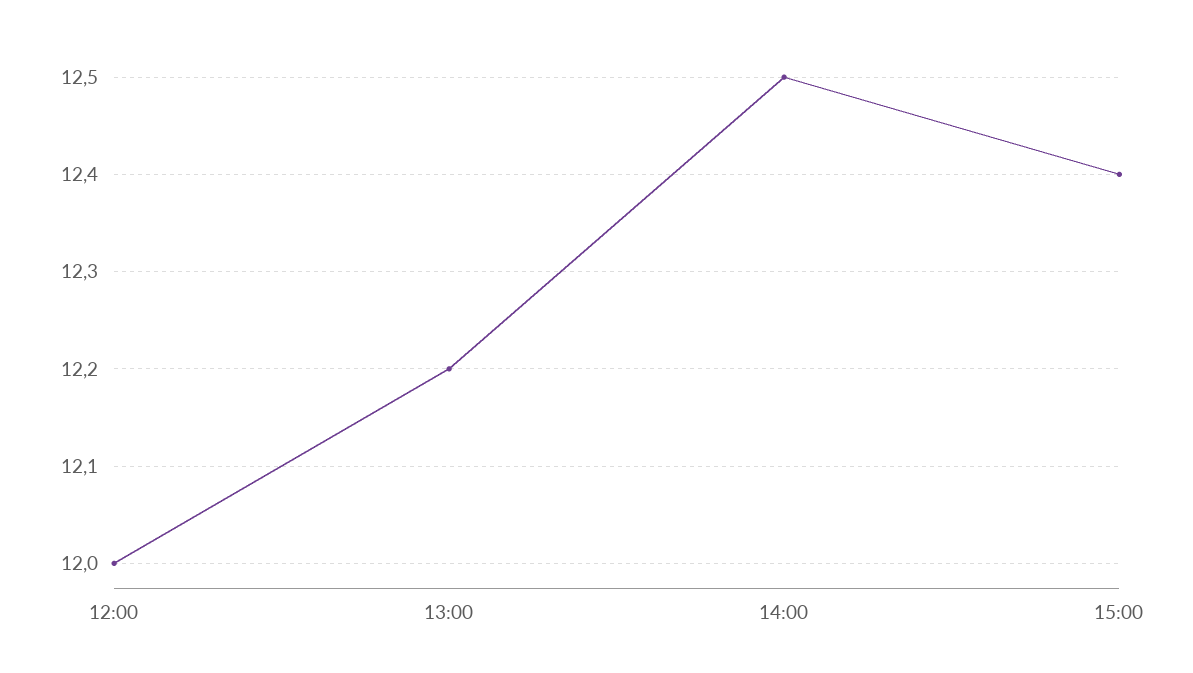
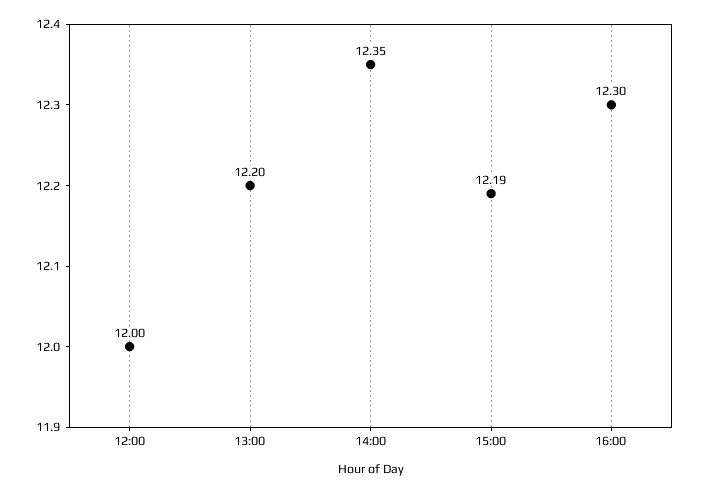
14:00: 12.5 -> 12.35
15:00: 12.4 -> 12.19
16:00: none -> 12.3

